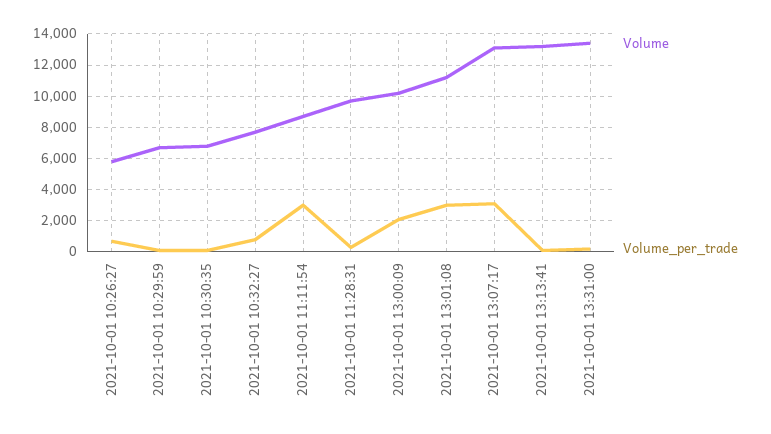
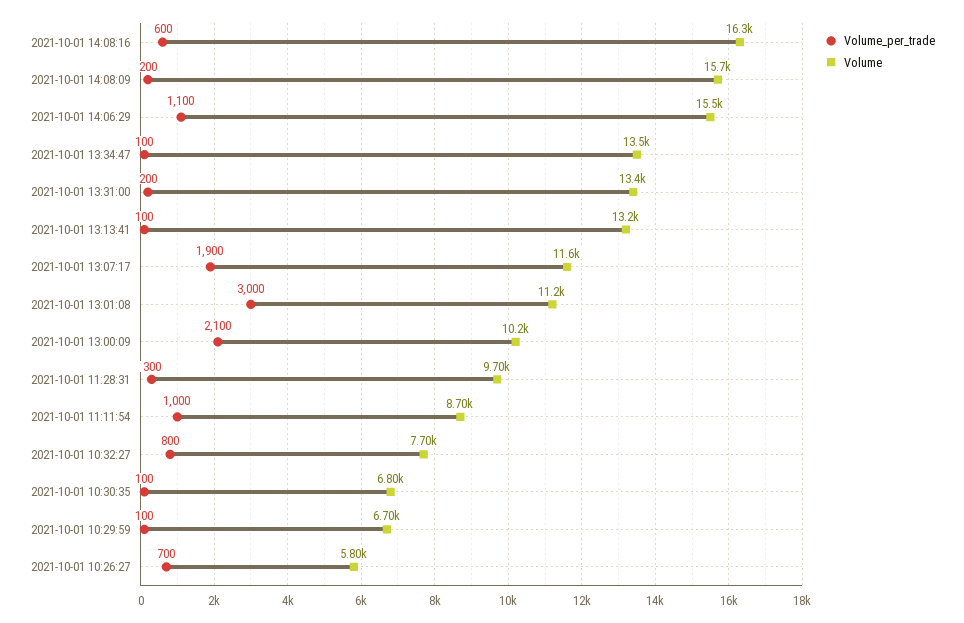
Volume_per_trade, 2021-10-01 11:11:54: 3000 -> 1000
Volume, 2021-10-01 13:07:17: 13000 -> 11600
Volume_per_trade, 2021-10-01 13:07:17: 3000 -> 1900
Volume_per_trade, 2021-10-01 14:08:16: none -> 600
Volume, 2021-10-01 14:08:16: none -> 16300
Volume_per_trade, 2021-10-01 14:08:09: none -> 200
Volume, 2021-10-01 14:08:09: none -> 15700
Volume_per_trade, 2021-10-01 14:06:29: none -> 1100
Volume, 2021-10-01 14:06:29: none -> 15500
Volume_per_trade, 2021-10-01 13:34:47: none -> 100
Volume, 2021-10-01 13:34:47: none -> 13500

